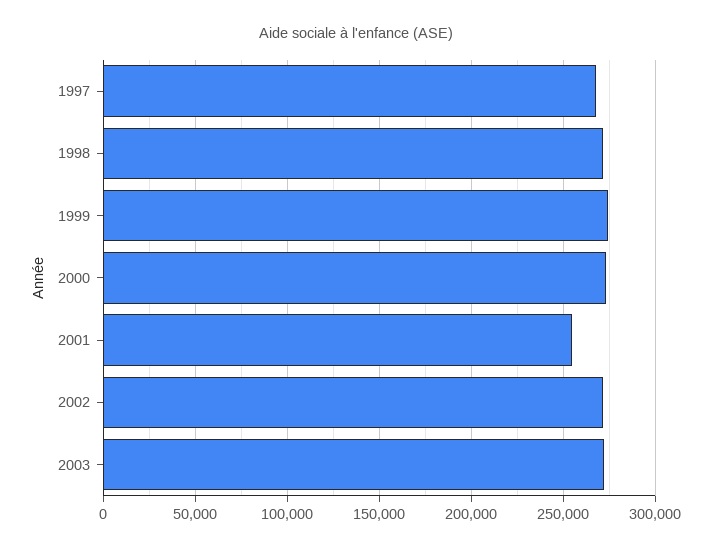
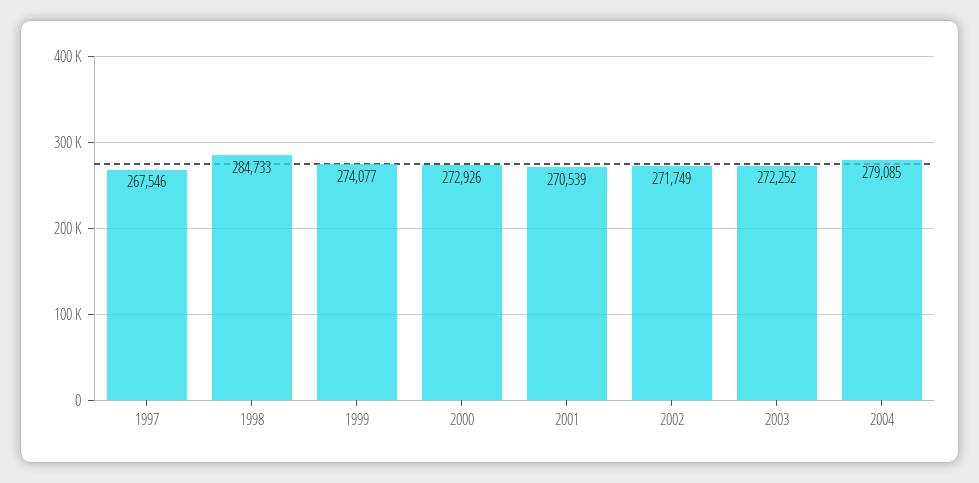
1998: 270000 -> 284733
2001: 255000 -> 270539
2004: none -> 279085

